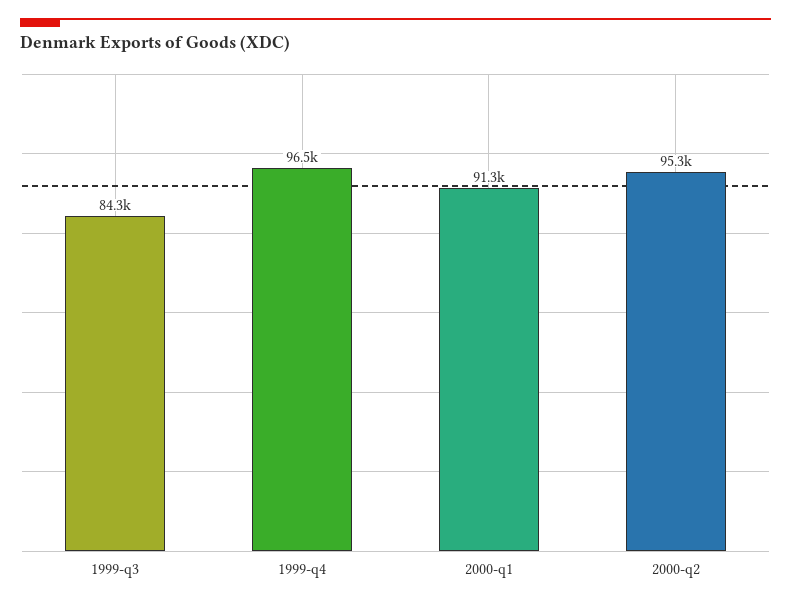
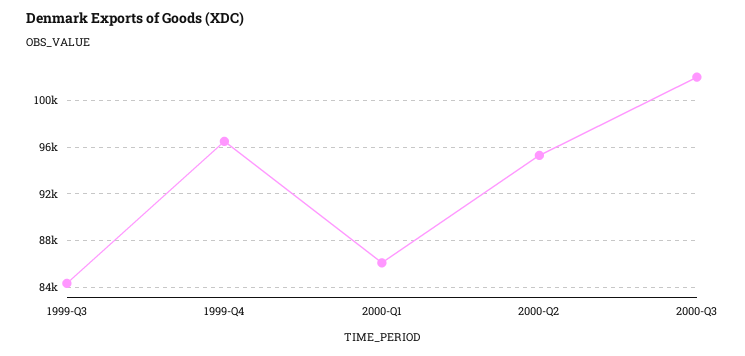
2000-q1: 91300 -> 86000
2000-Q3: none -> 102000

